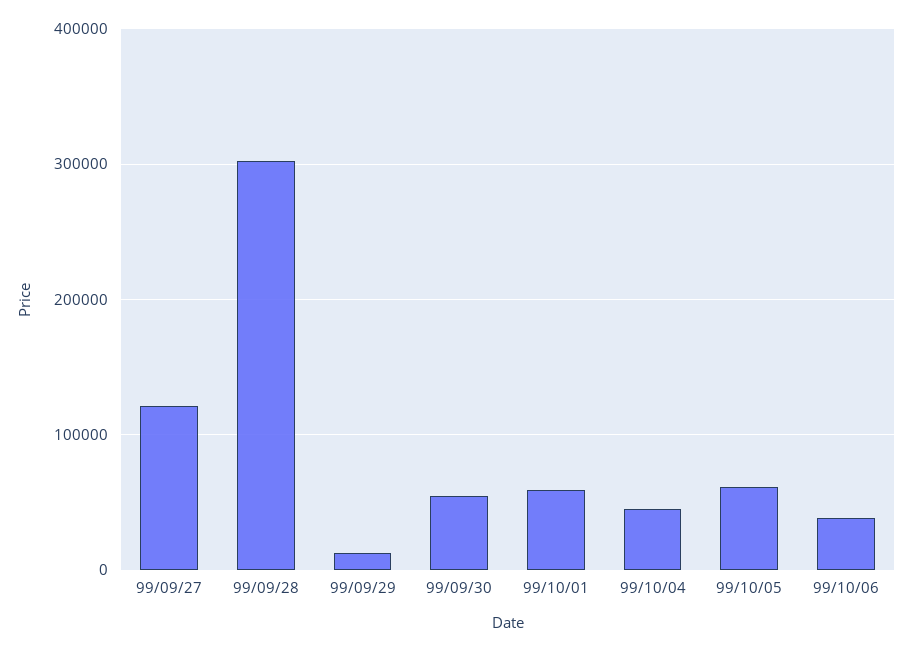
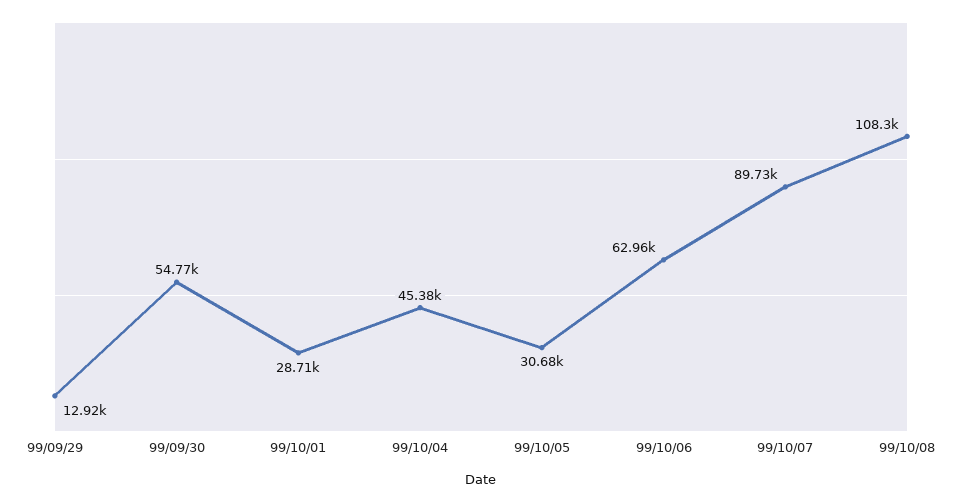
99/09/27: 120000 -> none
99/09/28: 300000 -> none
99/10/01: 60000 -> 28710
99/10/05: 60000 -> 30680
99/10/06: 40000 -> 62960
99/10/07: none -> 89730
99/10/08: none -> 108300

